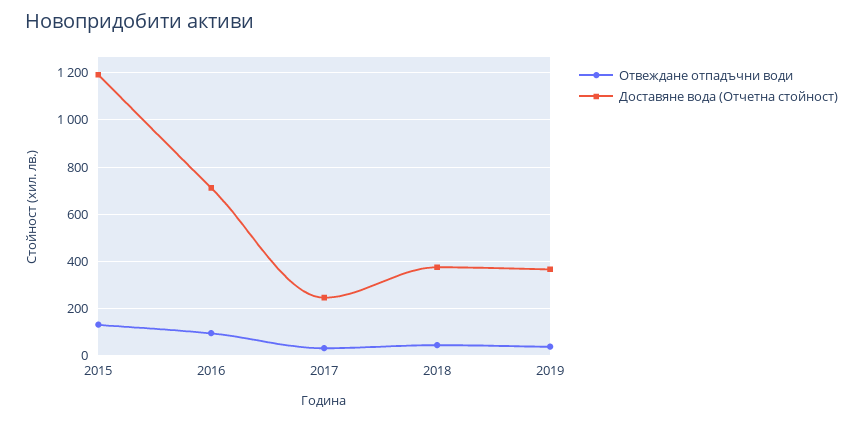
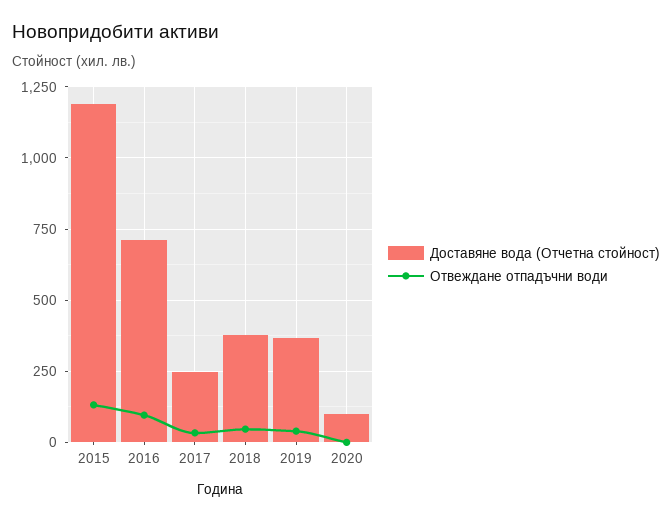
Доставяне вода (Отчетна стойност), 2020: none -> 100
Отвеждане отпадъчни води, 2020: none -> 0

